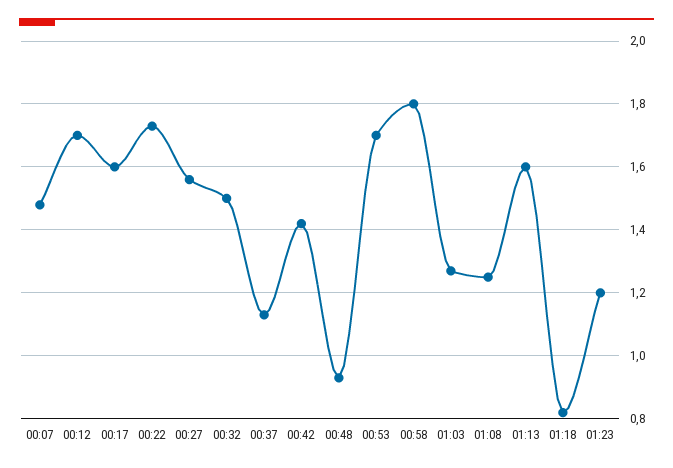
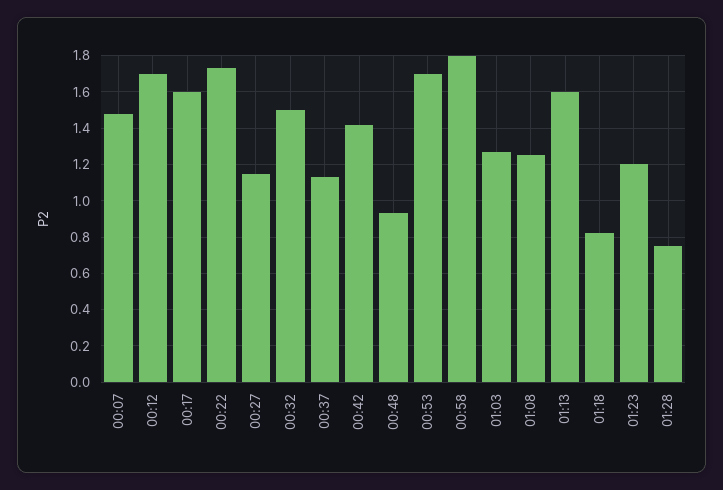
00:27: 1.55 -> 1.15
01:28: none -> 0.75

